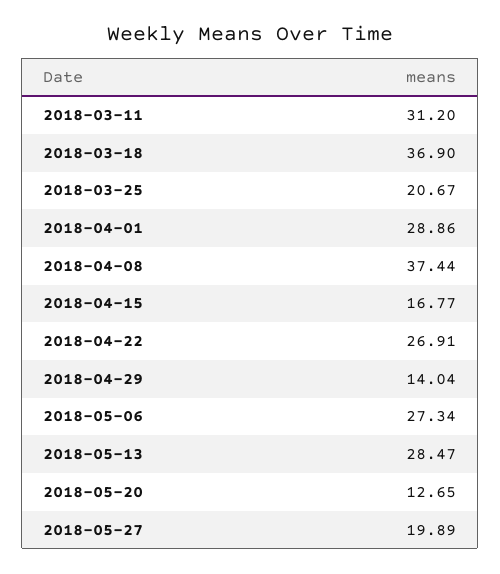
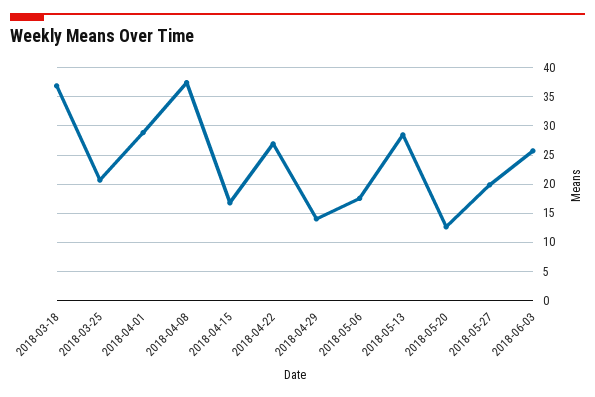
2018-03-11: 31.2 -> none
2018-05-06: 27.34 -> 17.5
2018-06-03: none -> 25

